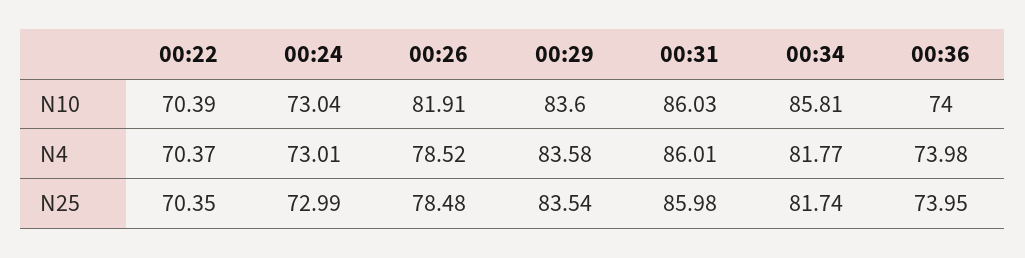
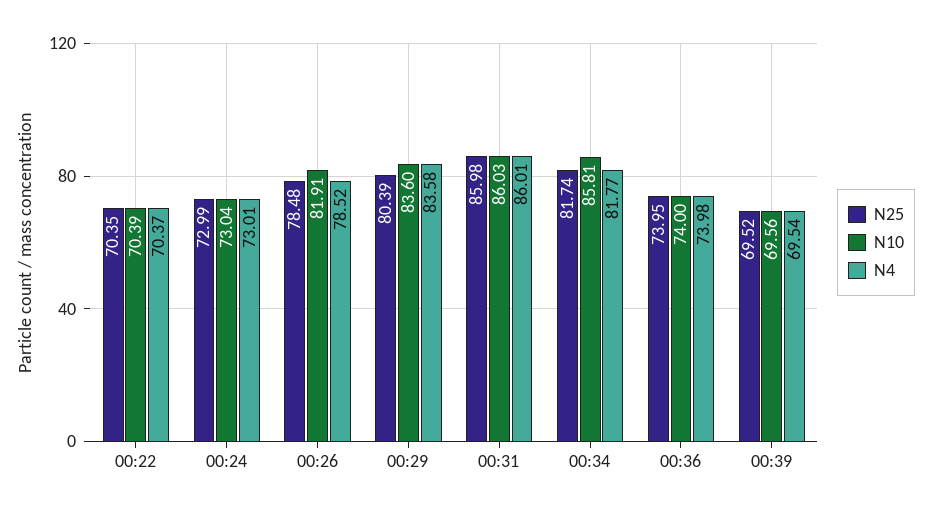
N25, 00:29: 83.54 -> 80.39
N25, 00:39: none -> 69.52
N10, 00:39: none -> 69.56
N4, 00:39: none -> 69.54

